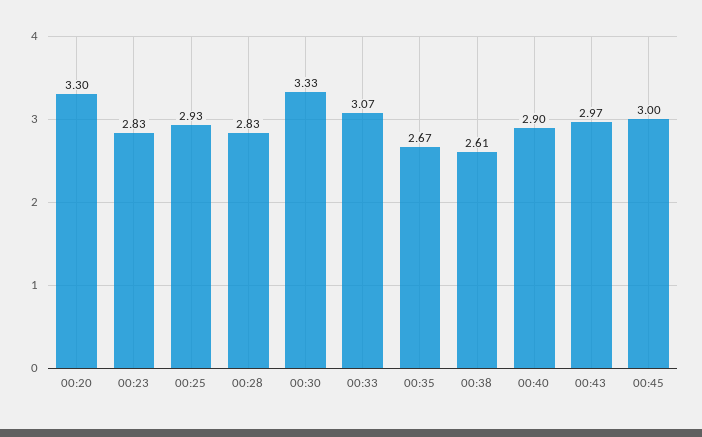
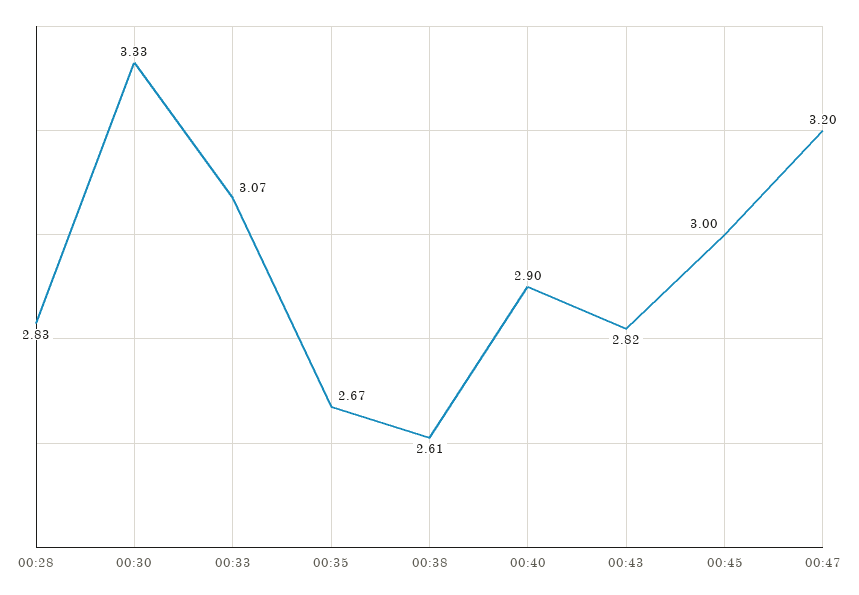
00:20: 3.3 -> none
00:23: 2.83 -> none
00:25: 2.93 -> none
00:43: 2.97 -> 2.82
00:47: none -> 3.2

